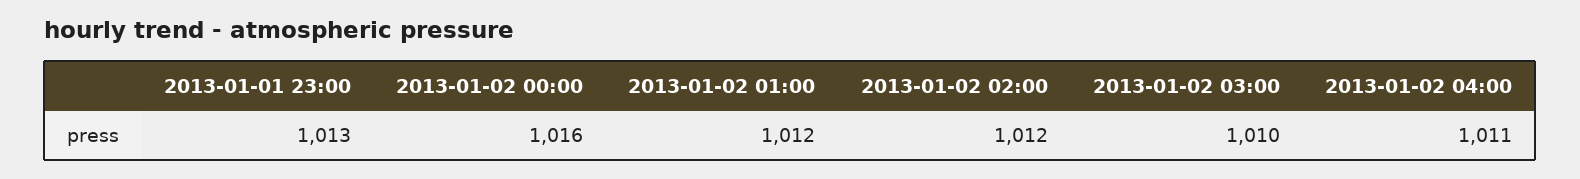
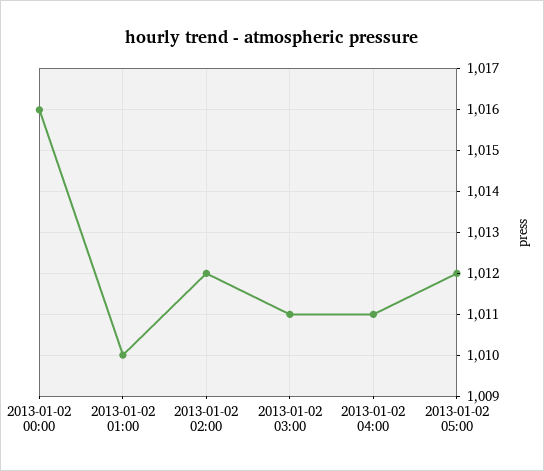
2013-01-01 23:00: 1013 -> none
2013-01-02 01:00: 1012 -> 1010
2013-01-02 03:00: 1010 -> 1011
2013-01-02 05:00: none -> 1012

